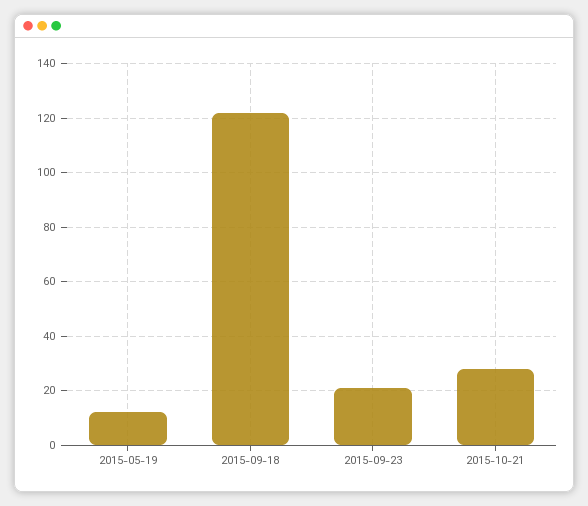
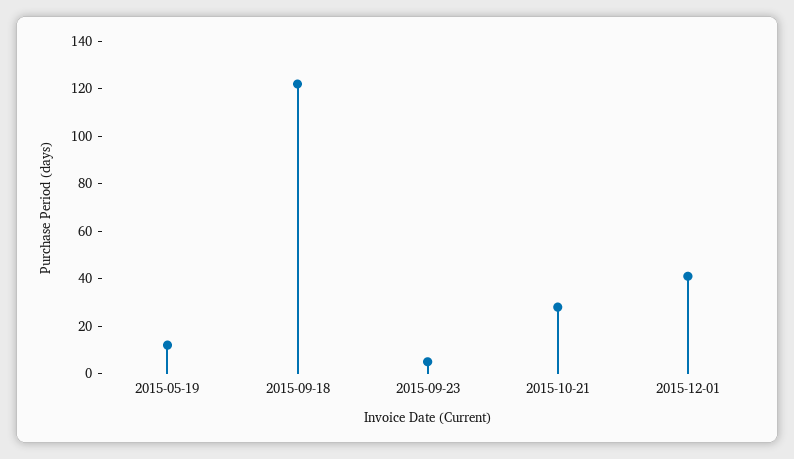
2015-09-23: 20 -> 5
2015-12-01: none -> 40

